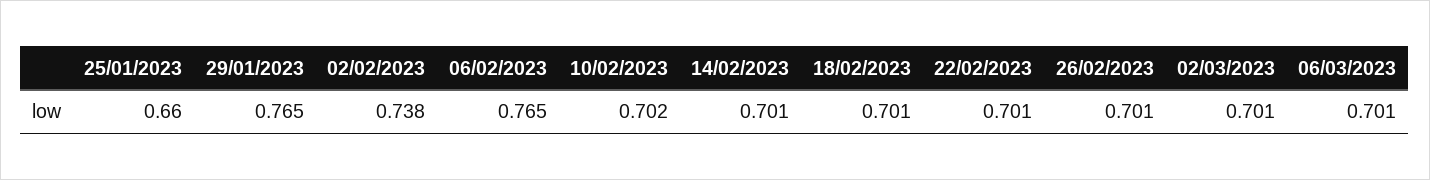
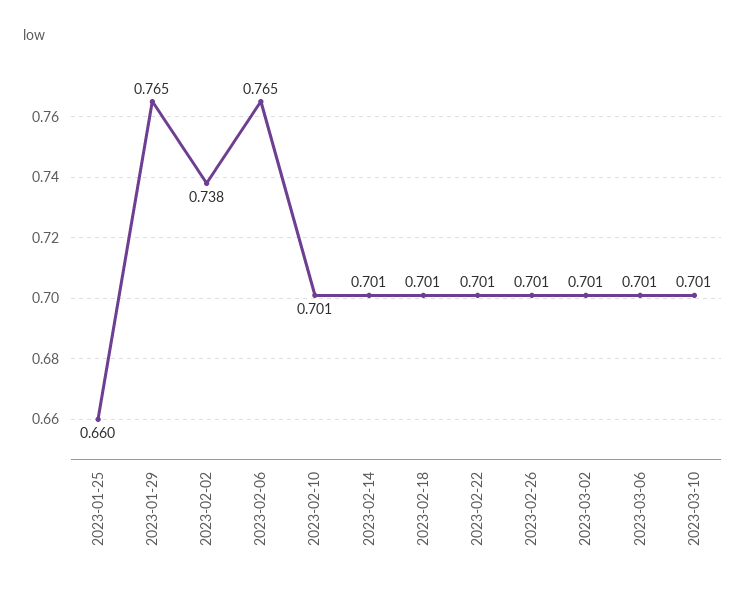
10/02/2023: 0.702 -> 0.701
2023-03-10: none -> 0.701

